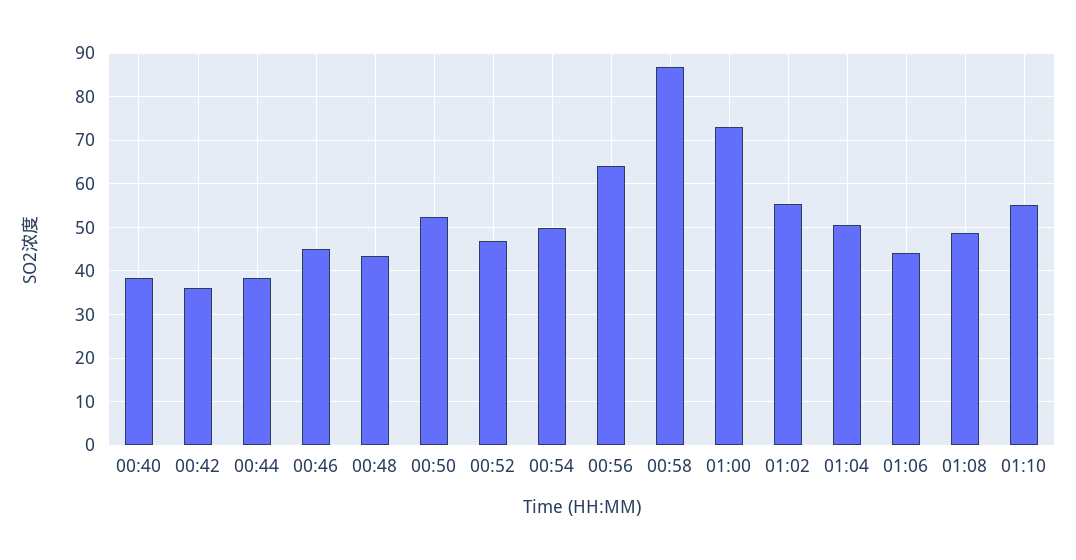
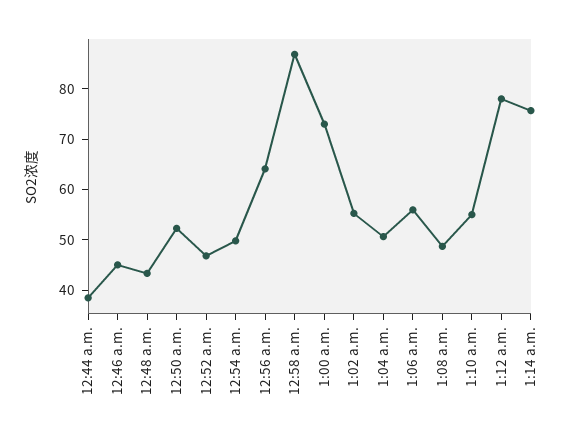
00:40: 38 -> none
00:42: 36 -> none
01:06: 44 -> 56
1:12 a.m.: none -> 78
1:14 a.m.: none -> 76

